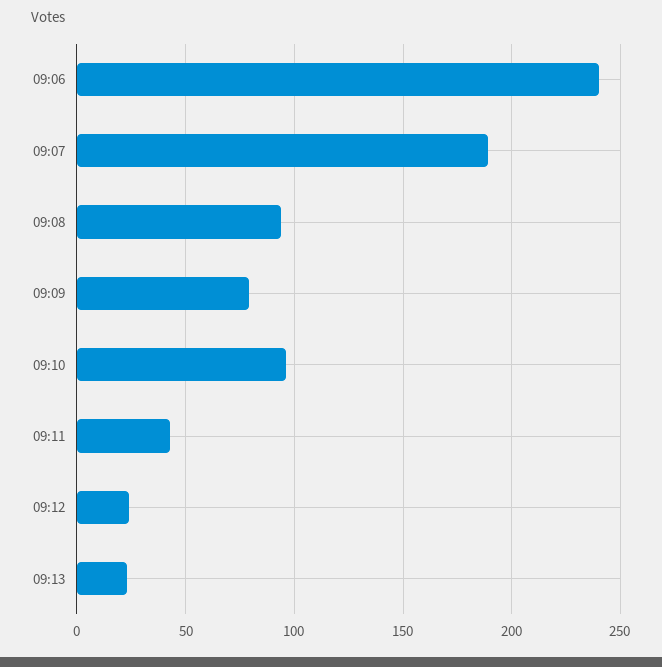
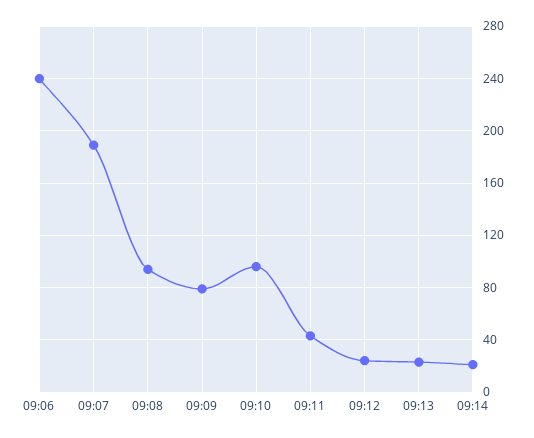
09:14: none -> 20

